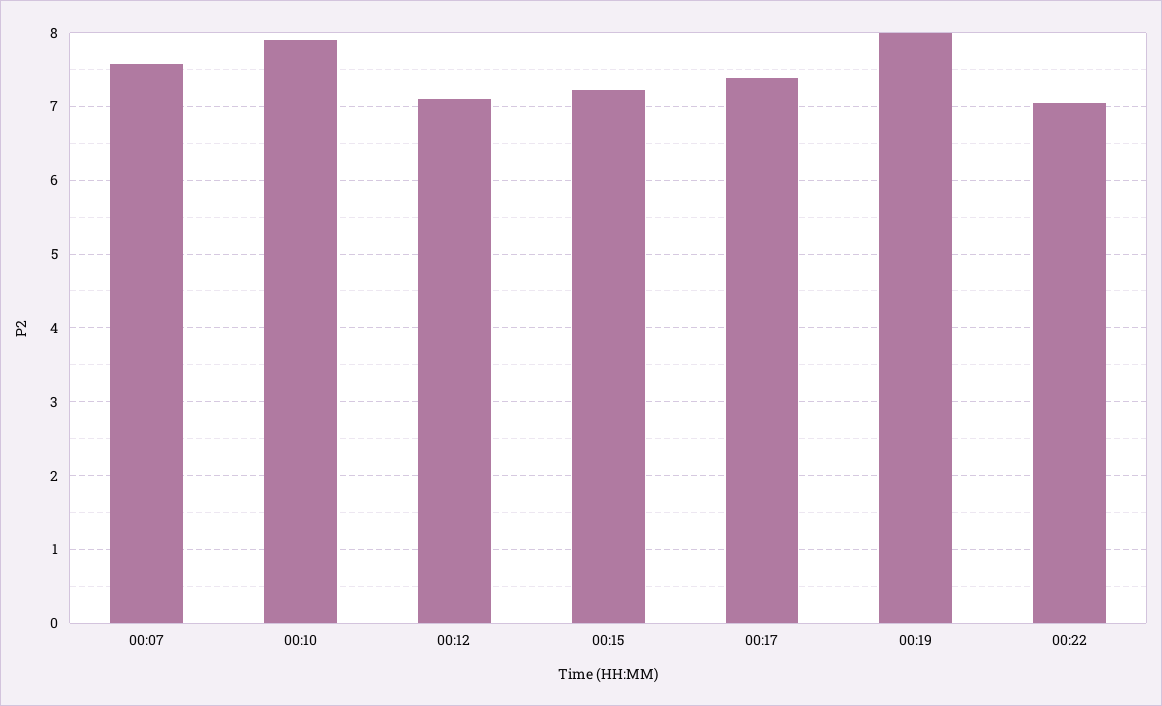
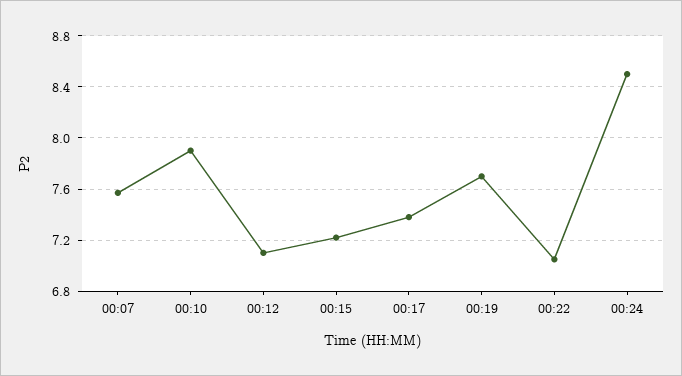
00:19: 8 -> 7.7
00:24: none -> 8.5

